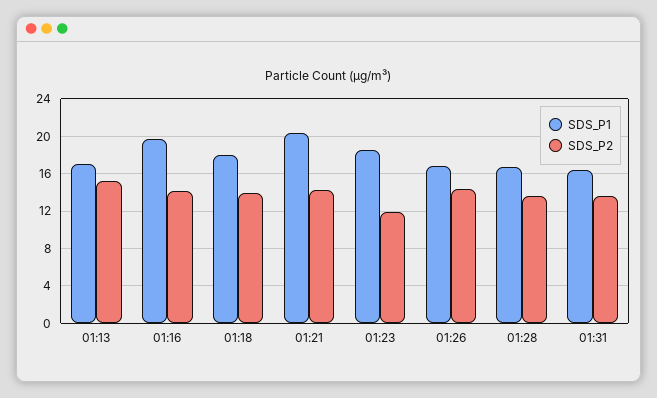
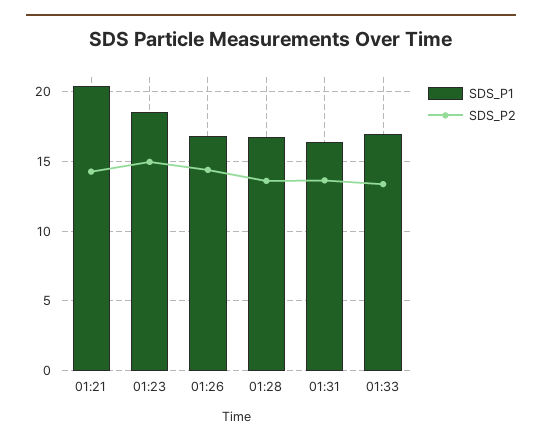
SDS_P1, 01:13: 17 -> none
SDS_P2, 01:13: 15 -> none
SDS_P1, 01:16: 20 -> none
SDS_P2, 01:16: 14 -> none
SDS_P1, 01:18: 18 -> none
SDS_P2, 01:18: 14 -> none
SDS_P2, 01:23: 12 -> 15
SDS_P1, 01:33: none -> 17
SDS_P2, 01:33: none -> 13.5

